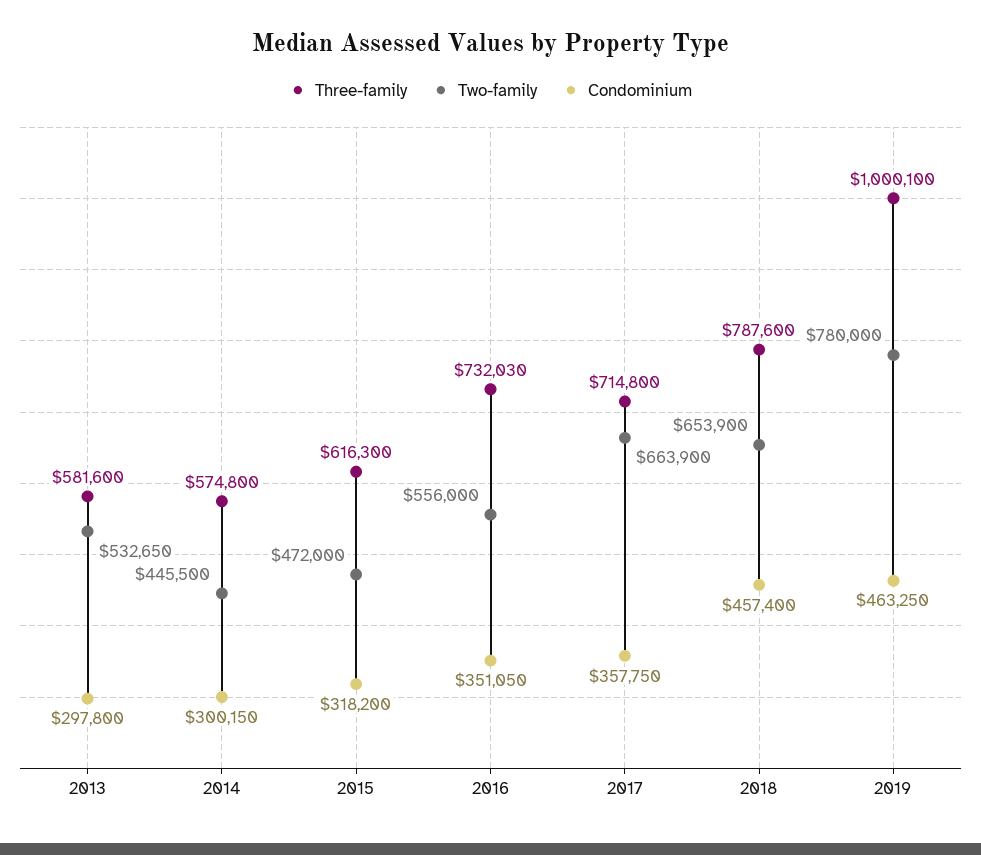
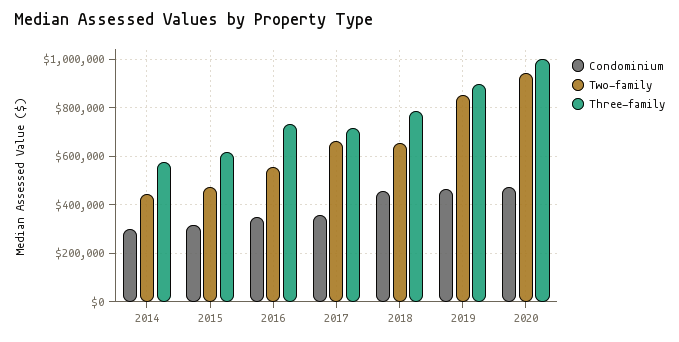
Three-family, 2013: 581600 -> none
Two-family, 2013: 532650 -> none
Condominium, 2013: 297800 -> none
Three-family, 2019: 1000100 -> 900000
Two-family, 2019: 780000 -> 850000
Condominium, 2020: none -> 475000
Two-family, 2020: none -> 950000
Three-family, 2020: none -> 1000000

